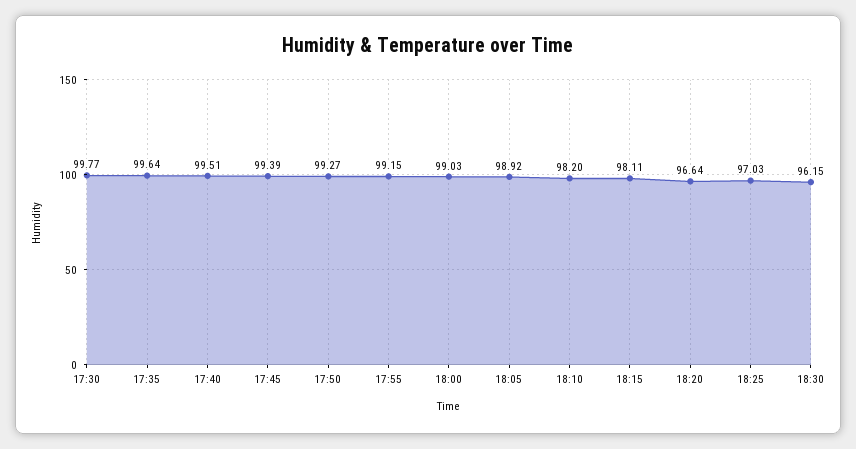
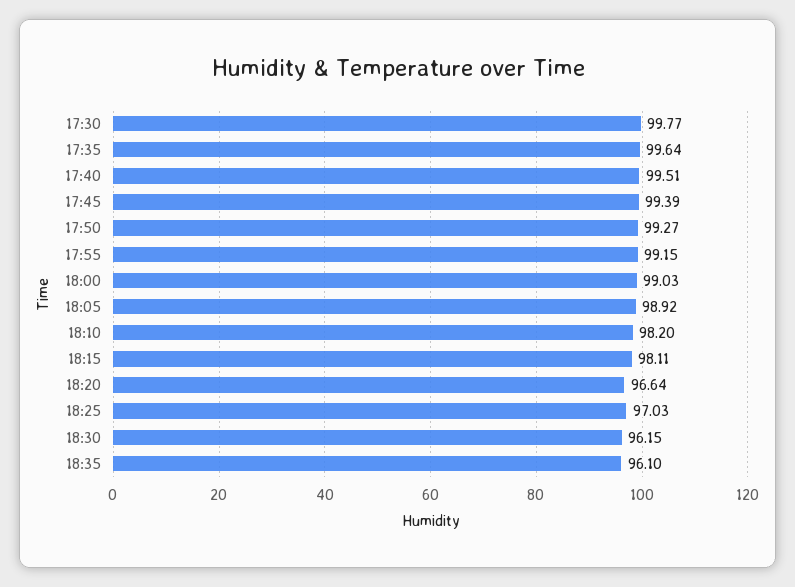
18:35: none -> 96.1

